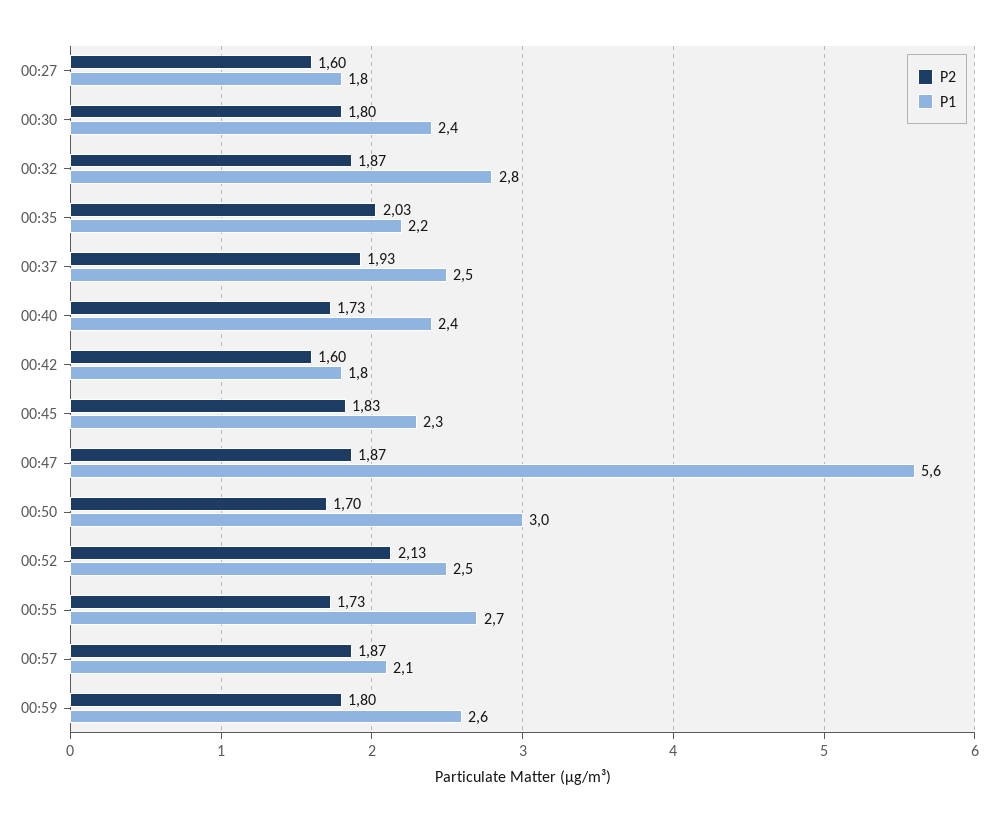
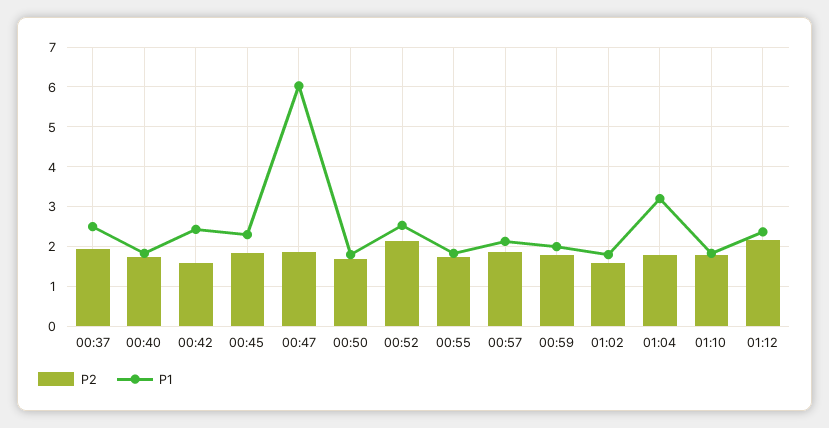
P2, 00:27: 1.6 -> none
P1, 00:27: 1.8 -> none
P2, 00:30: 1.8 -> none
P1, 00:30: 2.4 -> none
P2, 00:32: 1.87 -> none
P1, 00:32: 2.8 -> none
P2, 00:35: 2.03 -> none
P1, 00:35: 2.2 -> none
P1, 00:40: 2.4 -> 1.8
P1, 00:42: 1.8 -> 2.4
P1, 00:47: 5.6 -> 6
P1, 00:50: 3 -> 1.8
P1, 00:55: 2.7 -> 1.8
P1, 00:59: 2.6 -> 2
P2, 01:02: none -> 1.6
P1, 01:02: none -> 1.8
P2, 01:04: none -> 1.8
P1, 01:04: none -> 3.2
P2, 01:10: none -> 1.8
P1, 01:10: none -> 1.8
P2, 01:12: none -> 2.2
P1, 01:12: none -> 2.4

